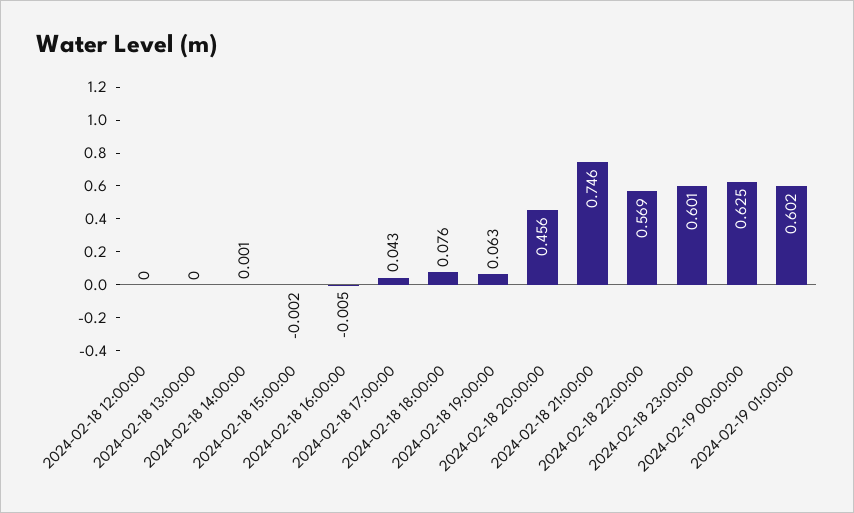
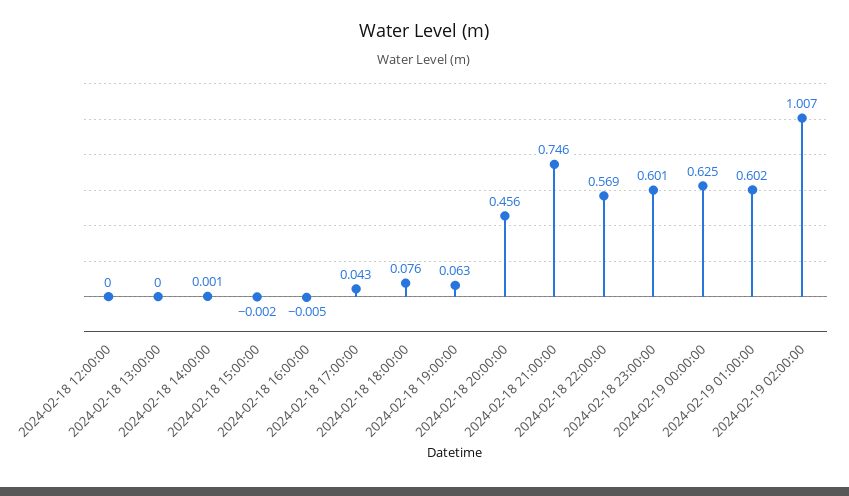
2024-02-19 02:00:00: none -> 1.007

